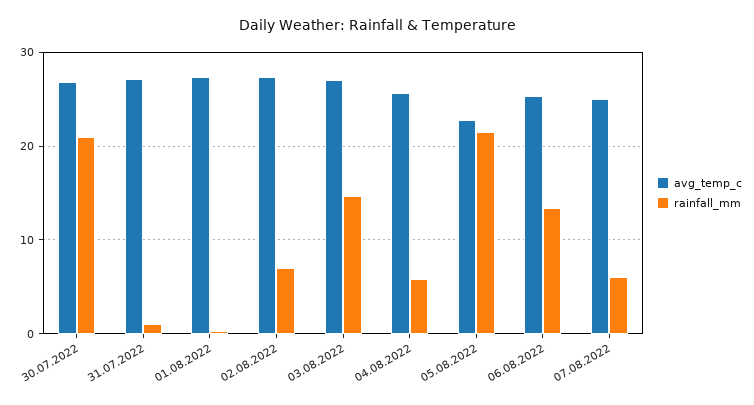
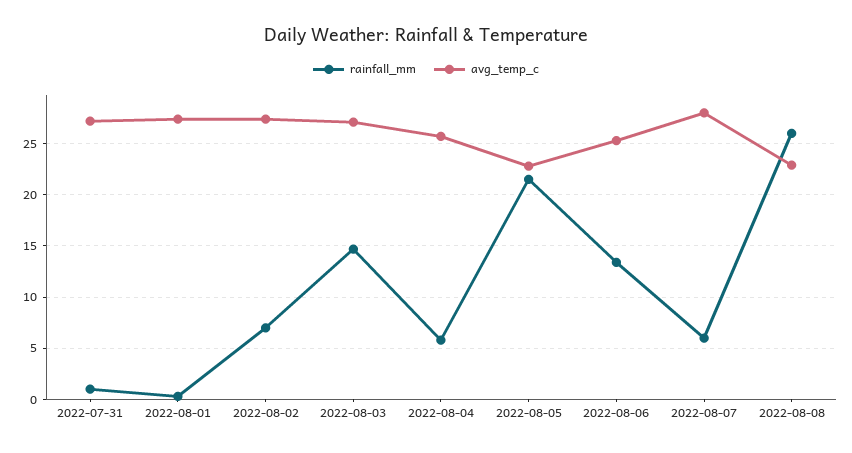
avg_temp_c, 30.07.2022: 27 -> none
rainfall_mm, 30.07.2022: 21 -> none
avg_temp_c, 07.08.2022: 25 -> 28
rainfall_mm, 2022-08-08: none -> 26
avg_temp_c, 2022-08-08: none -> 23

